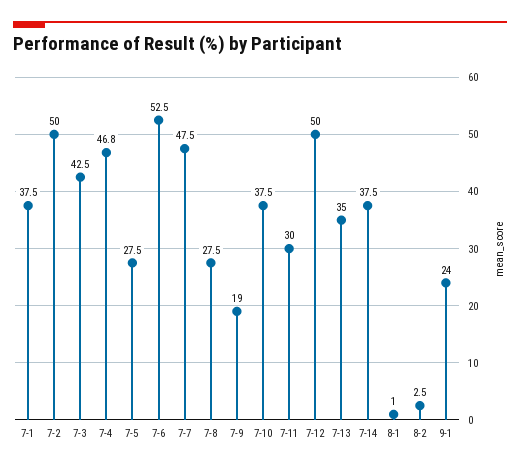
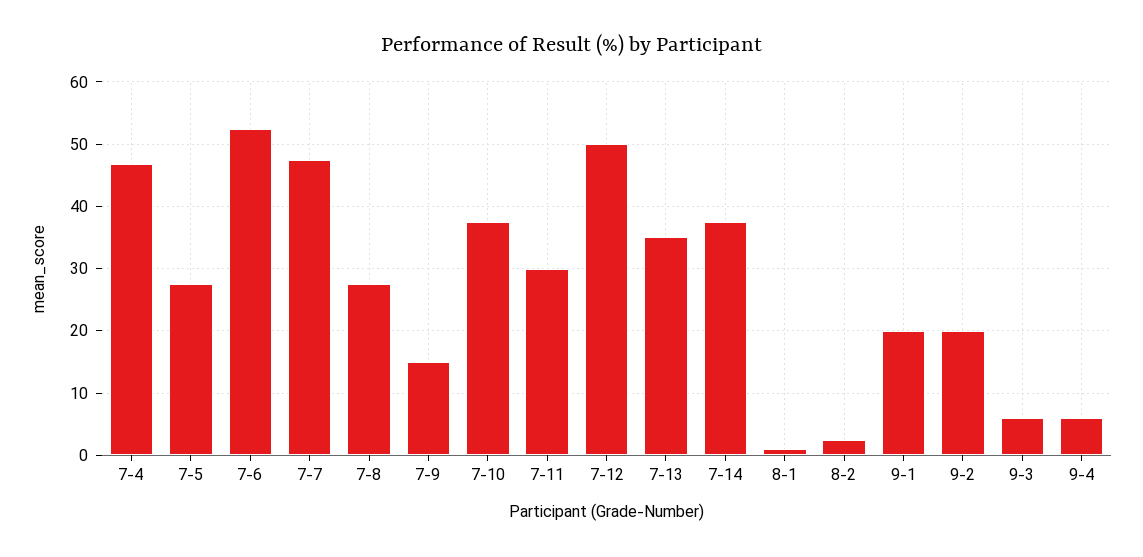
7-1: 37.5 -> none
7-2: 50 -> none
7-3: 42.5 -> none
7-9: 19 -> 15
9-1: 24 -> 20
9-2: none -> 20
9-3: none -> 6
9-4: none -> 6

